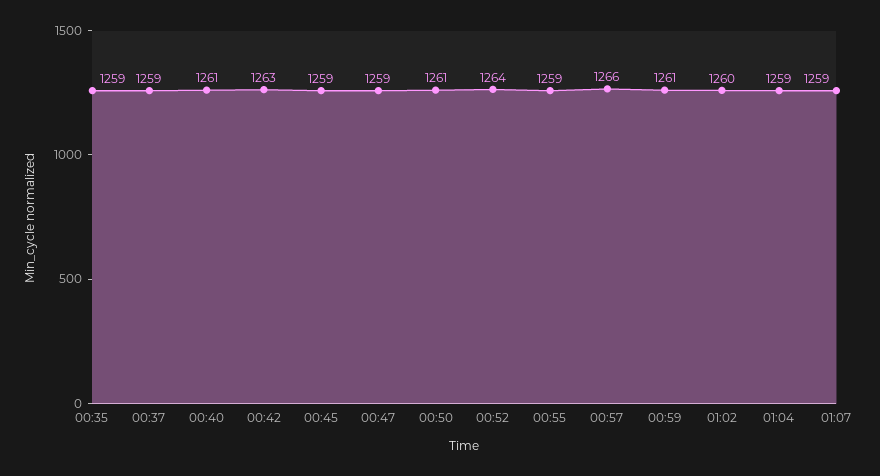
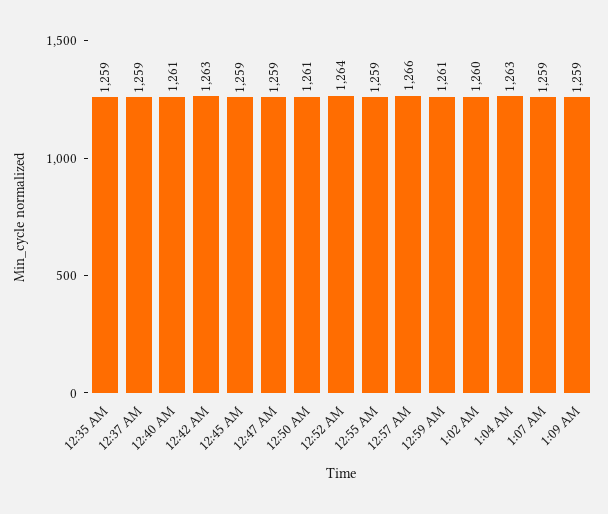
01:04: 1259 -> 1263
1:09 AM: none -> 1259

